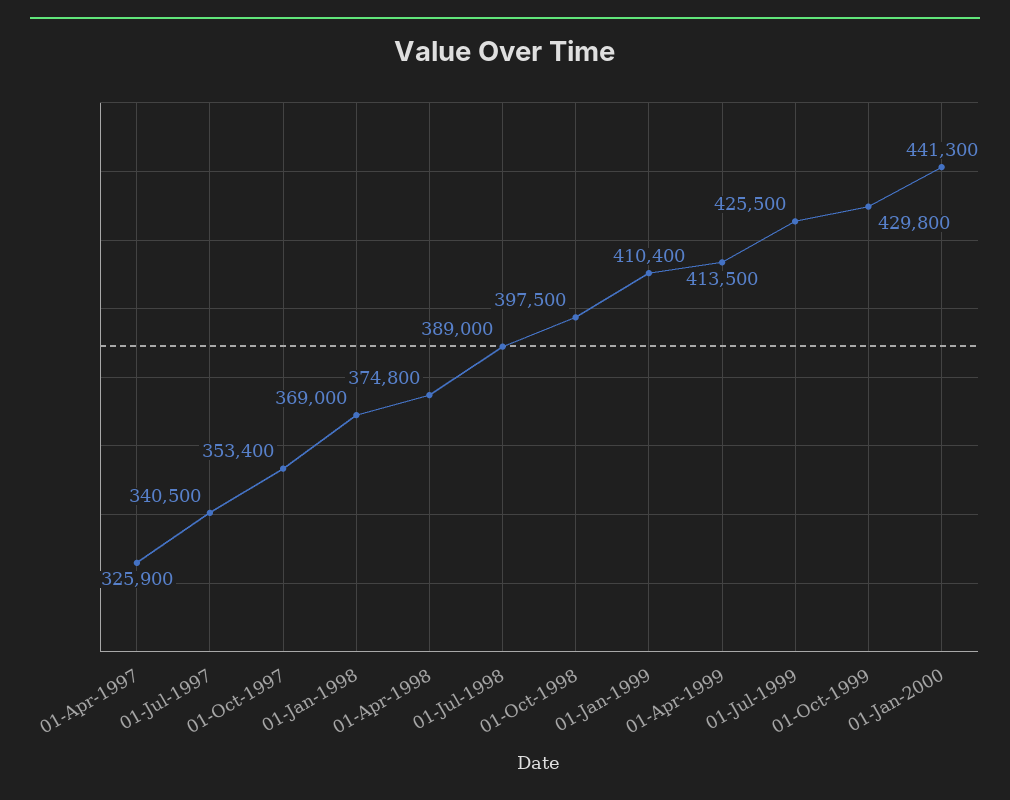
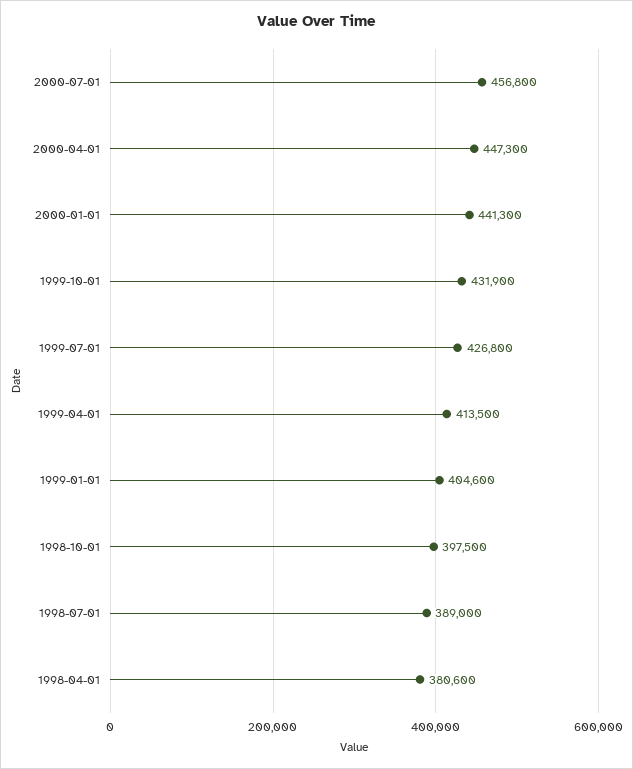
01-Apr-1997: 325900 -> none
01-Jul-1997: 340500 -> none
01-Oct-1997: 353400 -> none
01-Jan-1998: 369000 -> none
01-Apr-1998: 374800 -> 380600
01-Jan-1999: 410400 -> 404600
01-Jul-1999: 425500 -> 426800
01-Oct-1999: 429800 -> 431900
2000-07-01: none -> 456800
2000-04-01: none -> 447300

